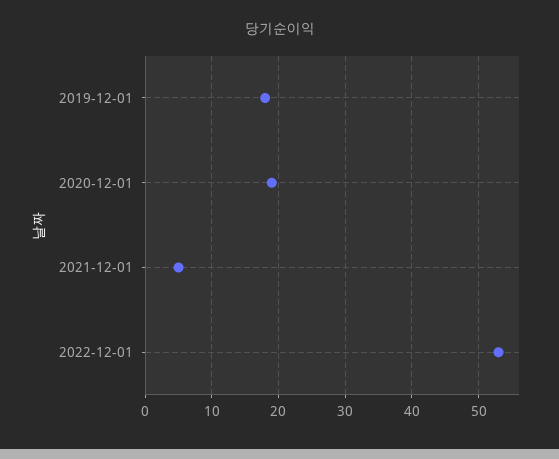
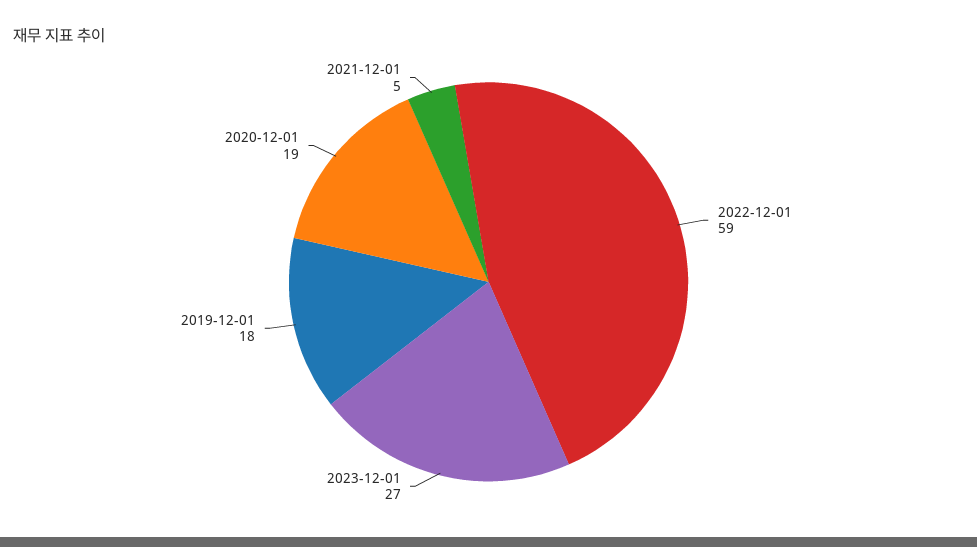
2022-12-01: 53 -> 59
2023-12-01: none -> 27

